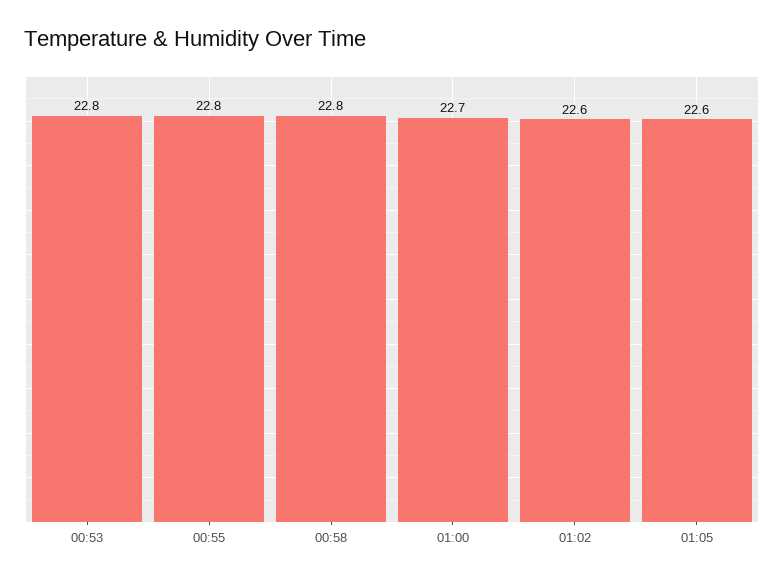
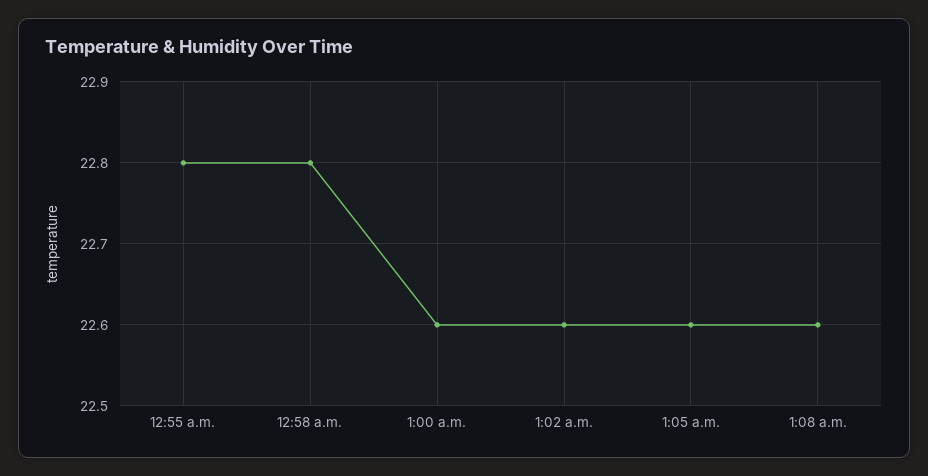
00:53: 22.8 -> none
01:00: 22.7 -> 22.6
1:08 a.m.: none -> 22.6

